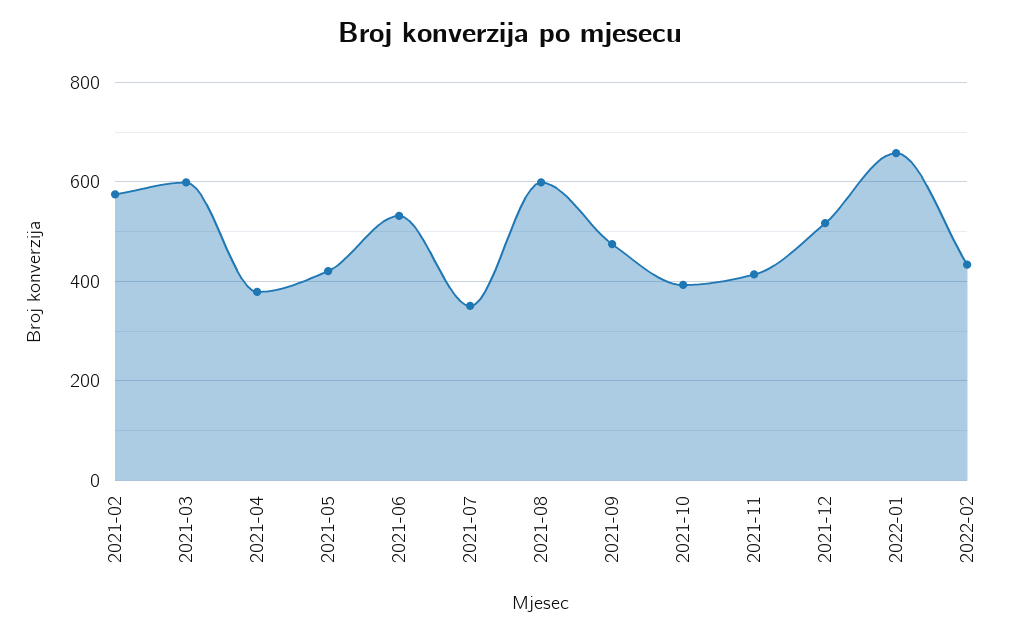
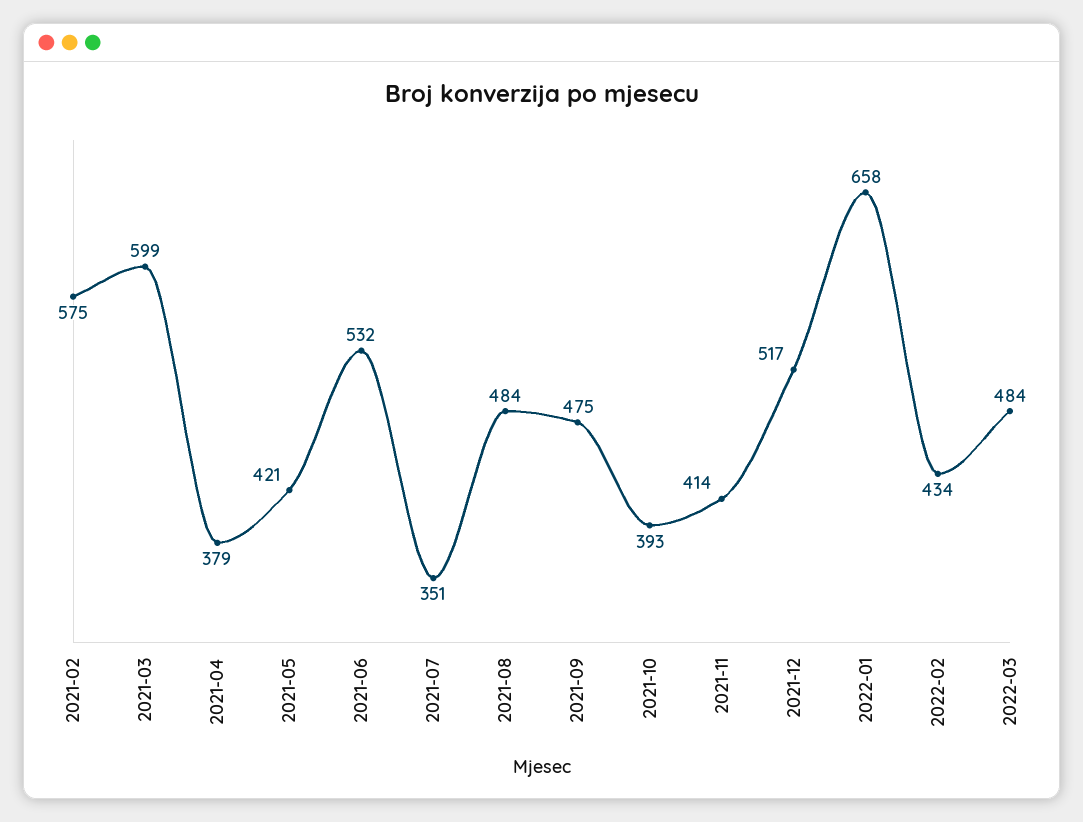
2021-08: 600 -> 484
2022-03: none -> 484

